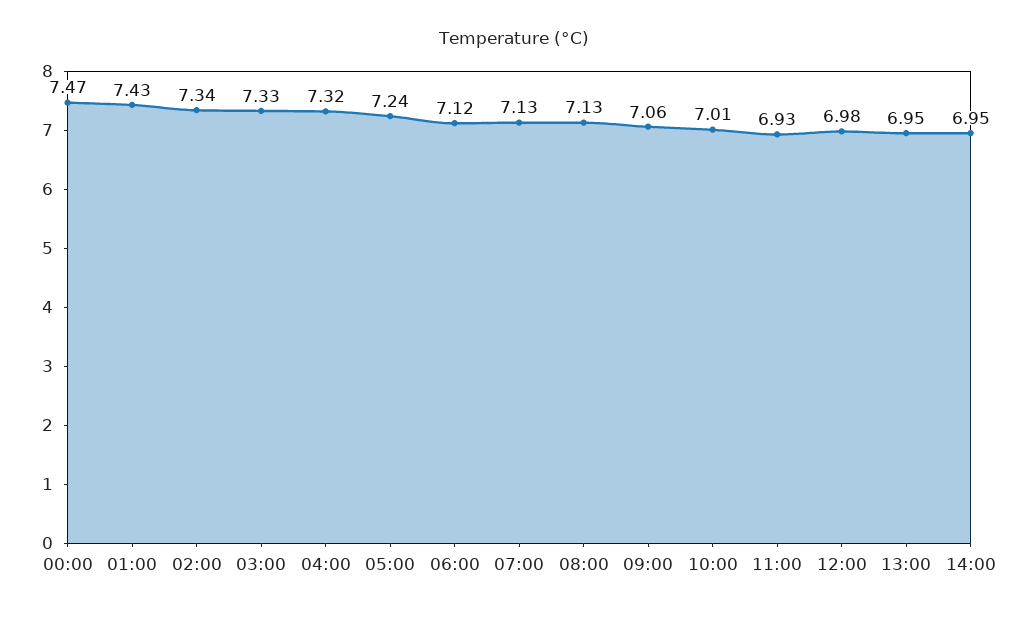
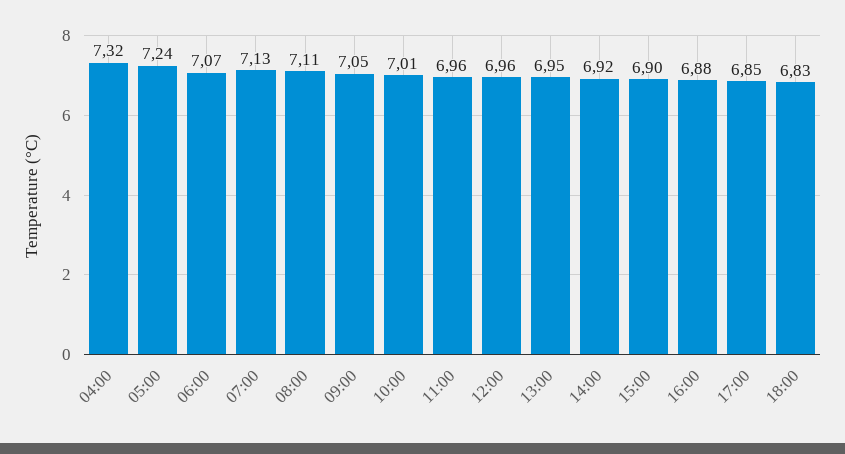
00:00: 7.47 -> none
01:00: 7.43 -> none
02:00: 7.34 -> none
03:00: 7.33 -> none
06:00: 7.12 -> 7.07
08:00: 7.13 -> 7.11
09:00: 7.06 -> 7.05
11:00: 6.93 -> 6.96
12:00: 6.98 -> 6.96
14:00: 6.95 -> 6.92
15:00: none -> 6.9
16:00: none -> 6.88
17:00: none -> 6.85
18:00: none -> 6.83

